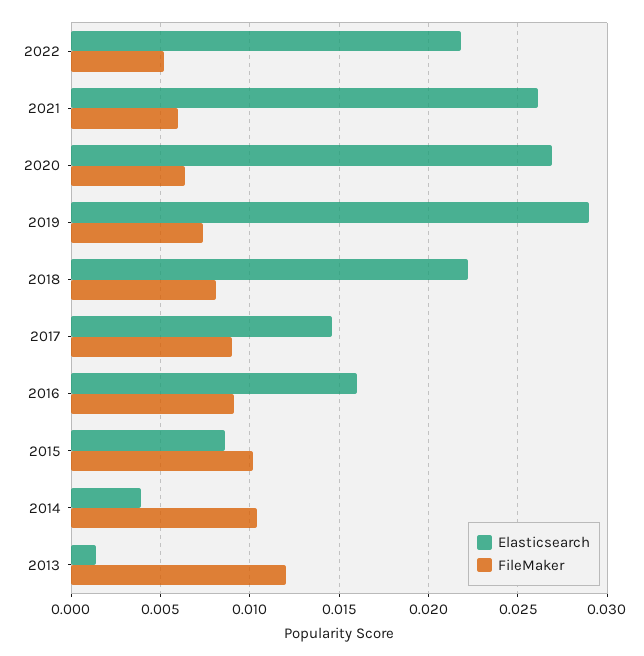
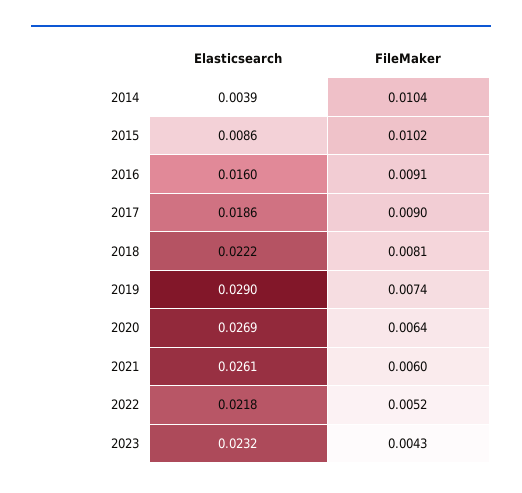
Elasticsearch, 2017: 0.0145 -> 0.0186
Elasticsearch, 2013: 0.0015 -> none
FileMaker, 2013: 0.012 -> none
Elasticsearch, 2023: none -> 0.0232
FileMaker, 2023: none -> 0.0043

